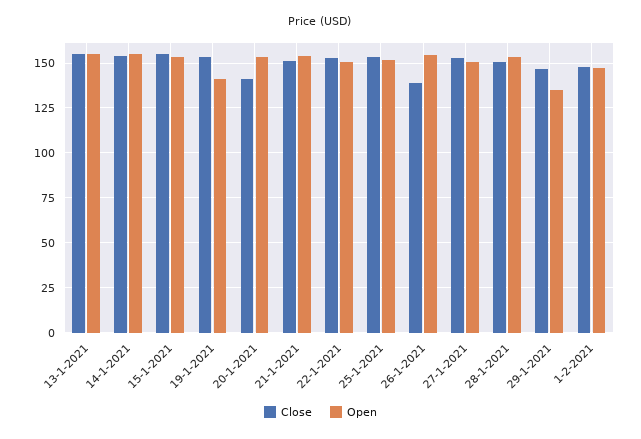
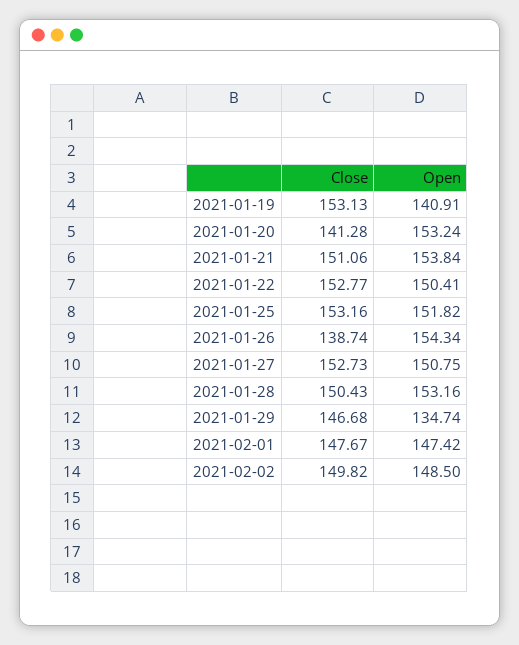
Close, 13-1-2021: 155 -> none
Open, 13-1-2021: 155 -> none
Close, 14-1-2021: 155 -> none
Open, 14-1-2021: 155 -> none
Close, 15-1-2021: 155 -> none
Open, 15-1-2021: 155 -> none
Close, 2021-02-02: none -> 149.82
Open, 2021-02-02: none -> 148.5

